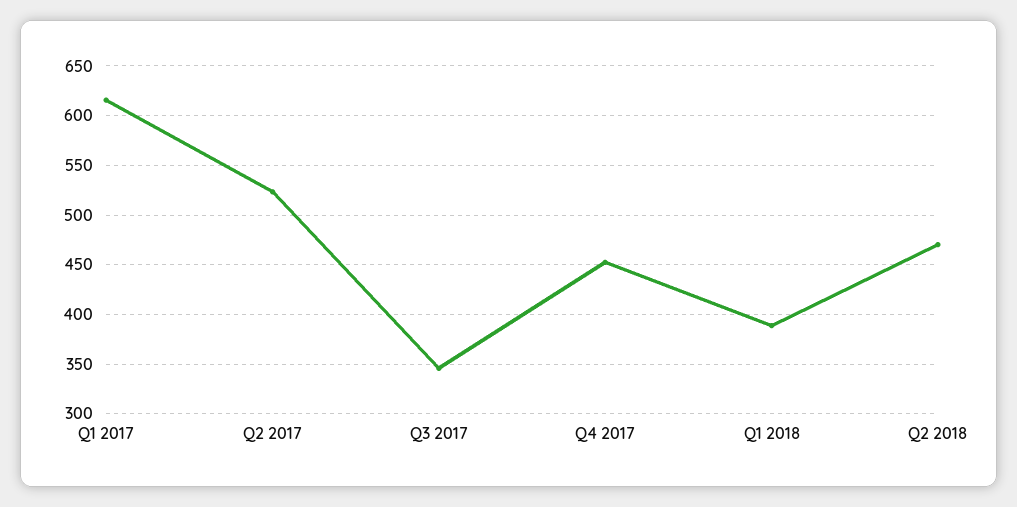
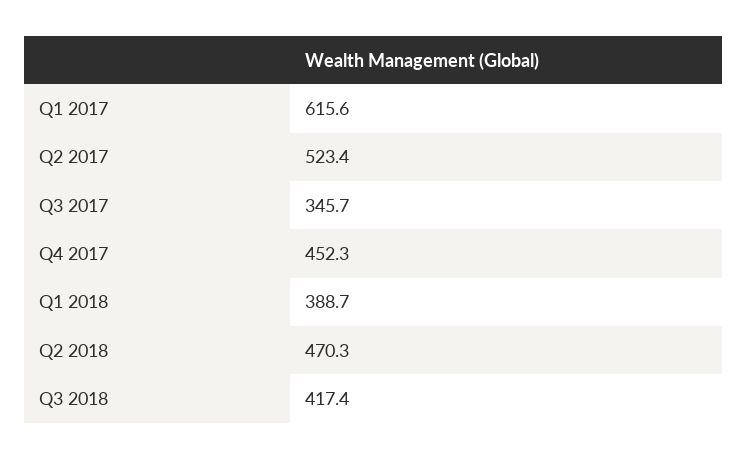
Q3 2018: none -> 417.4

